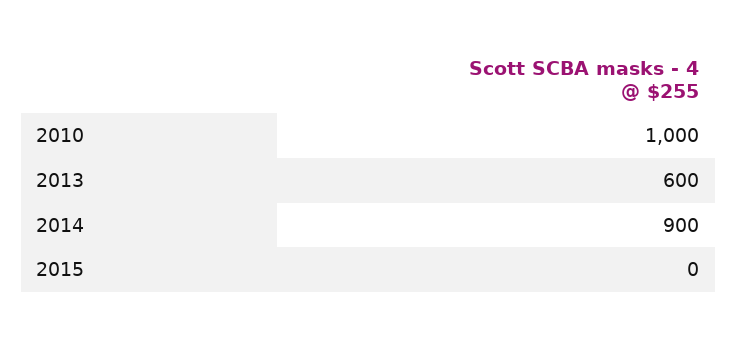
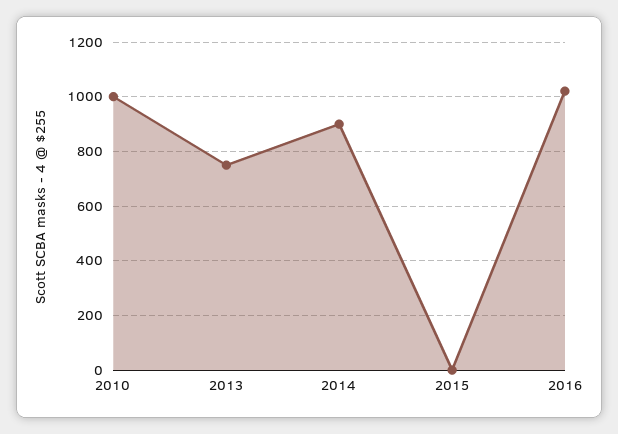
2013: 600 -> 750
2016: none -> 1025

